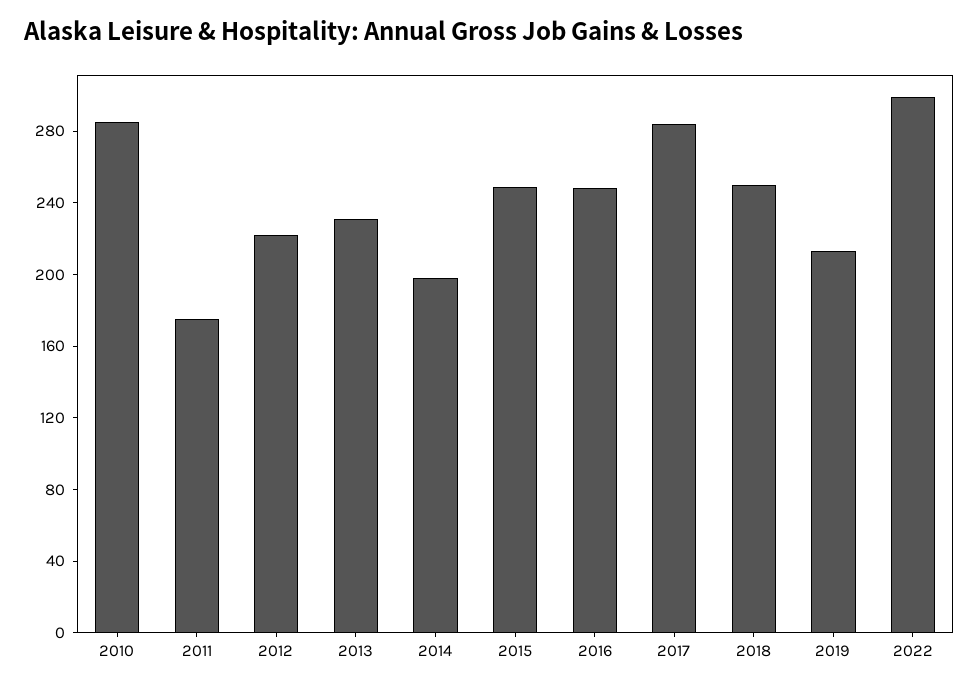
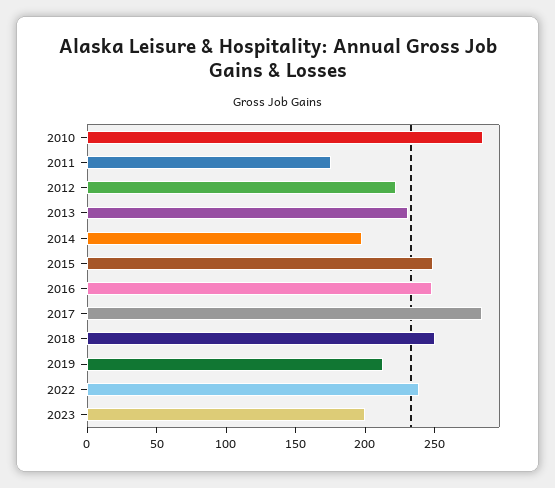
2022: 300 -> 240
2023: none -> 200

